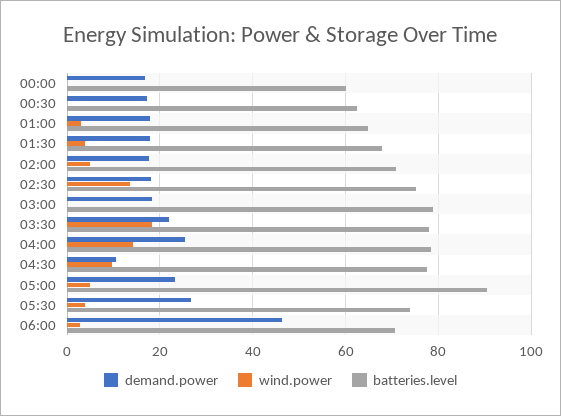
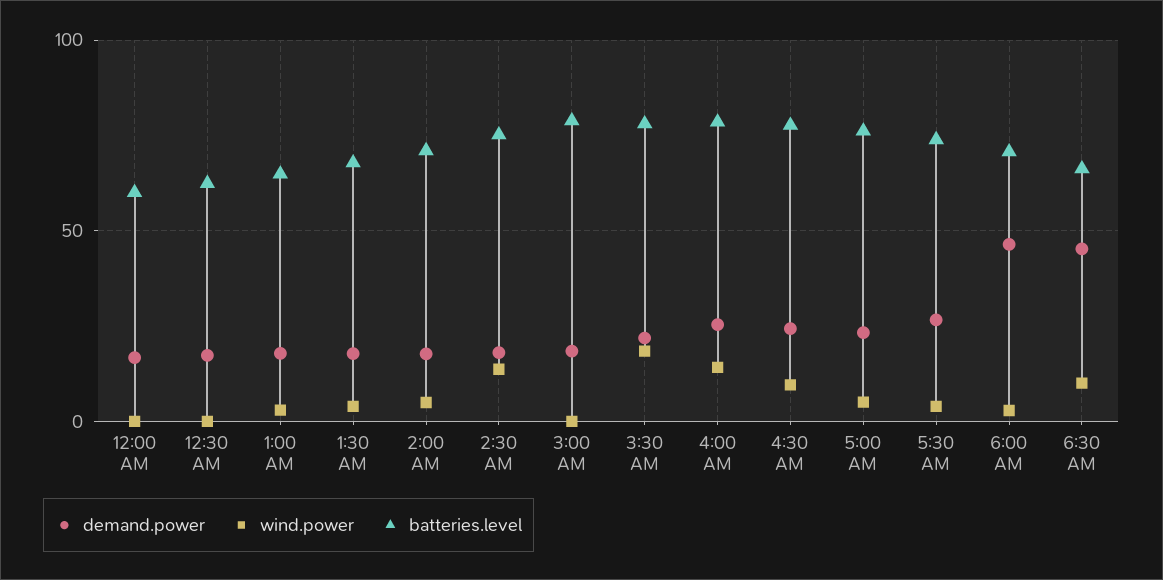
demand.power, 04:30: 10 -> 25
batteries.level, 05:00: 90 -> 75
demand.power, 6:30 AM: none -> 45
wind.power, 6:30 AM: none -> 10
batteries.level, 6:30 AM: none -> 65

